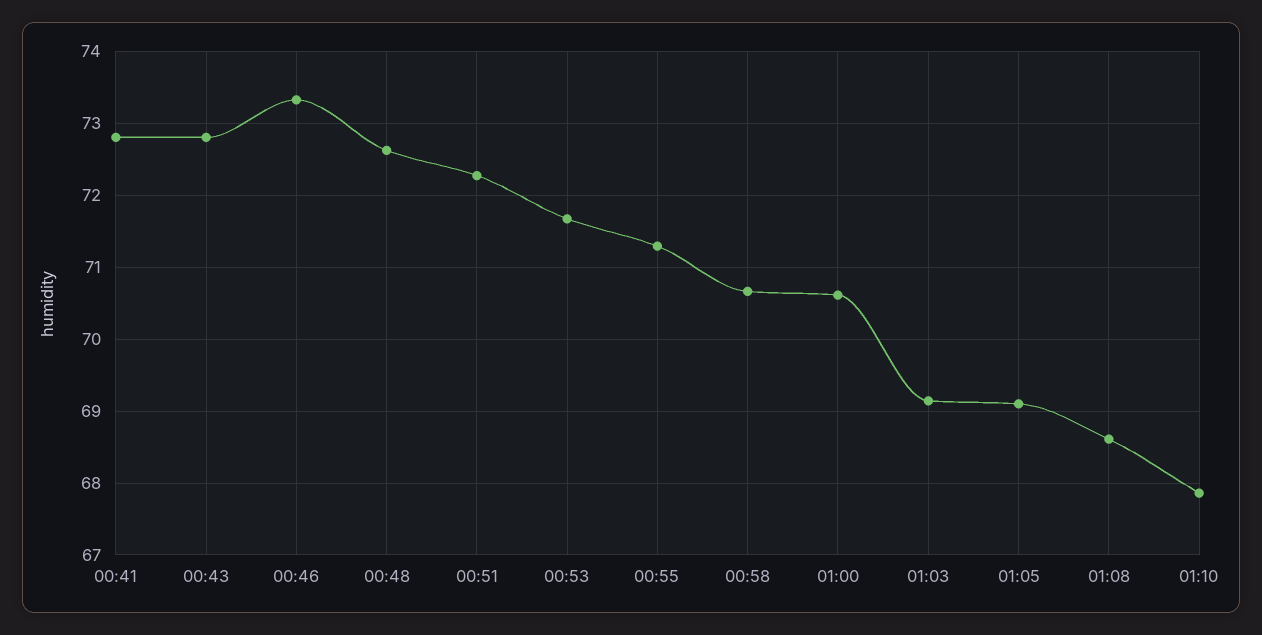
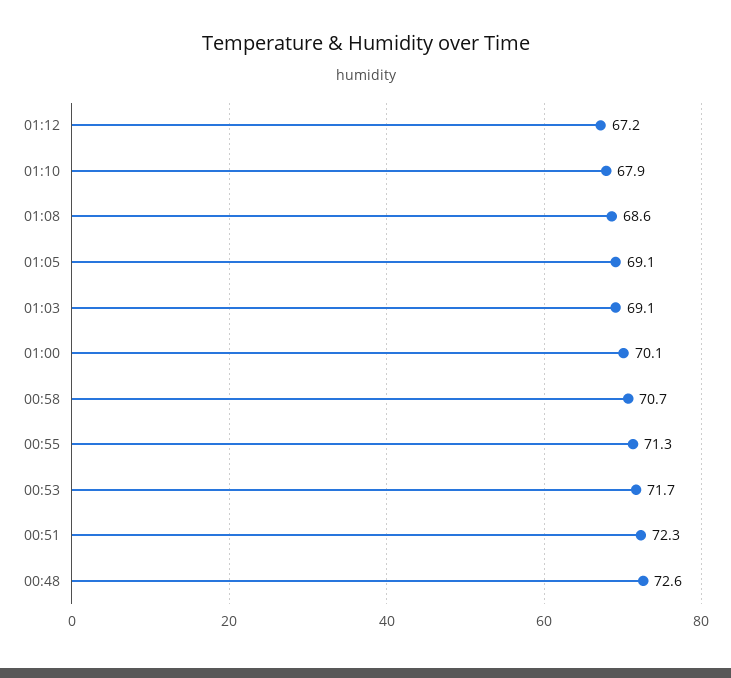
00:41: 72.8 -> none
00:43: 72.8 -> none
00:46: 73.3 -> none
01:00: 70.6 -> 70.1
01:12: none -> 67.2

